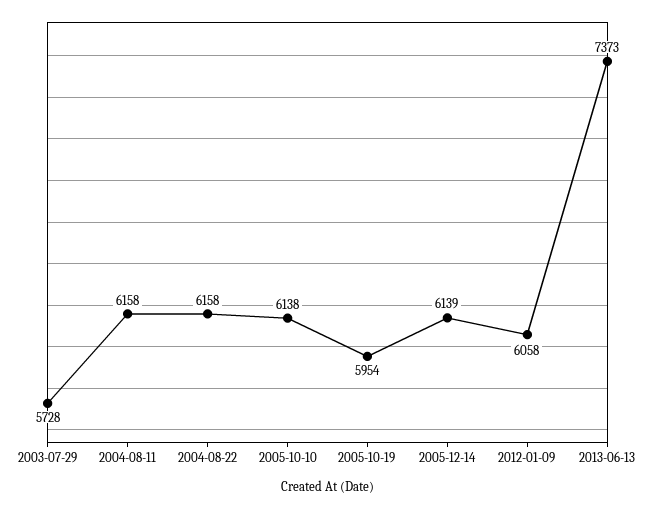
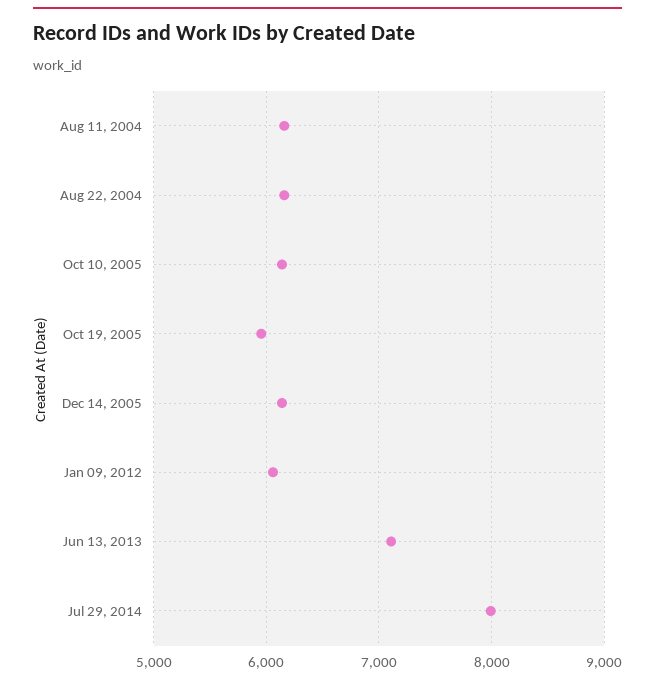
2003-07-29: 5728 -> none
2013-06-13: 7373 -> 7100
Jul 29, 2014: none -> 8000

